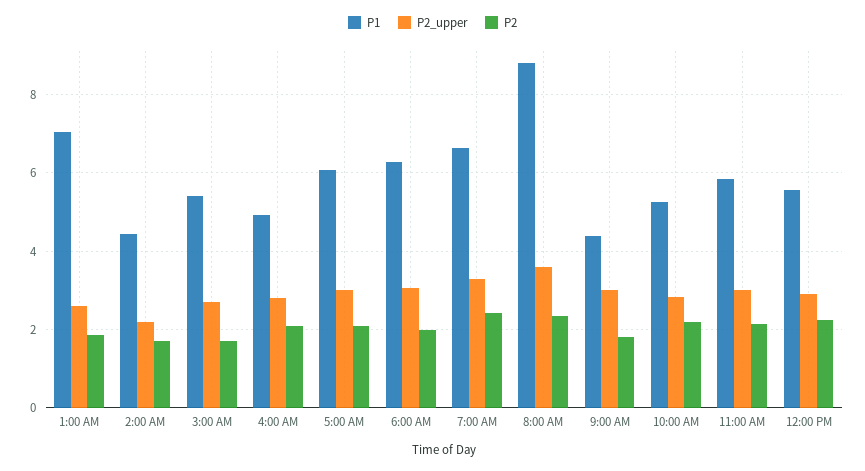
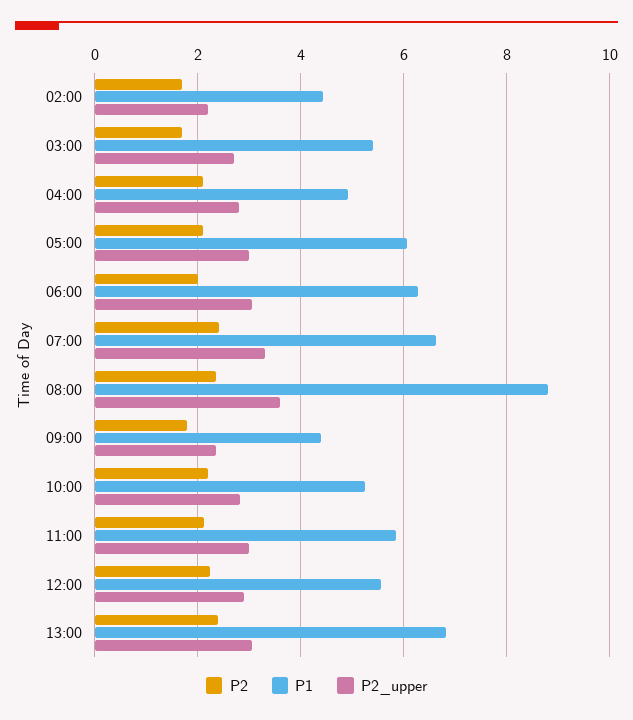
P1, 1:00 AM: 7 -> none
P2_upper, 1:00 AM: 2.6 -> none
P2, 1:00 AM: 1.8 -> none
P2_upper, 9:00 AM: 3 -> 2.4
P2, 13:00: none -> 2.4
P1, 13:00: none -> 6.8
P2_upper, 13:00: none -> 3

